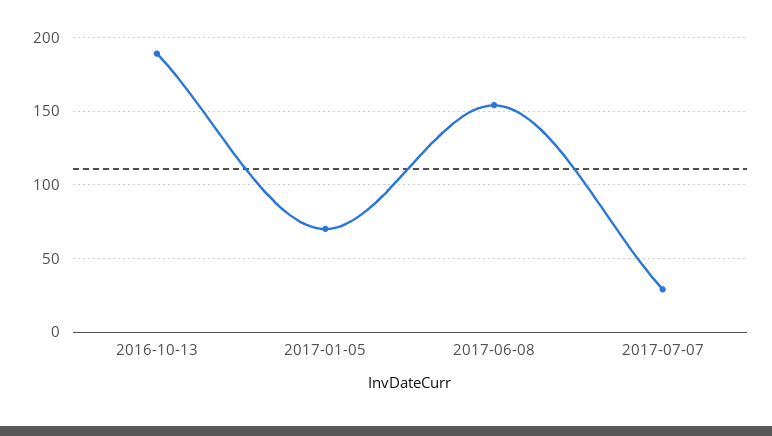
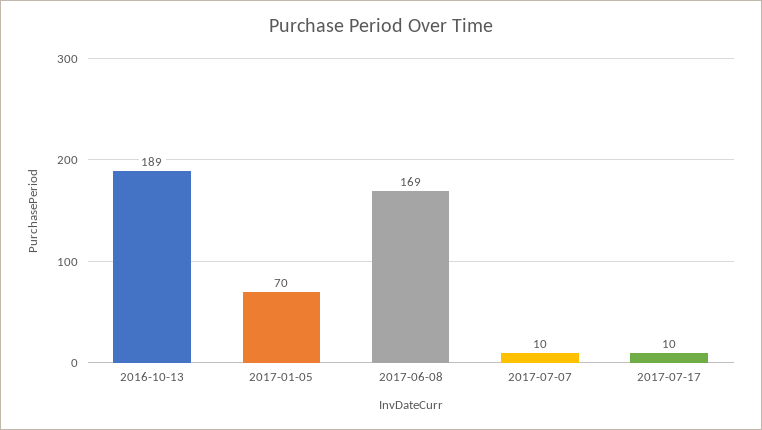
2017-06-08: 155 -> 169
2017-07-07: 30 -> 10
2017-07-17: none -> 10

